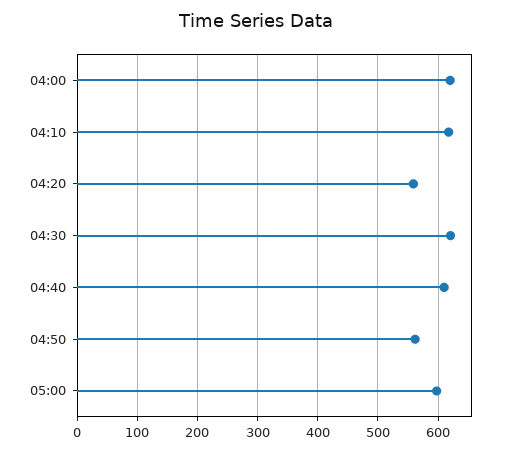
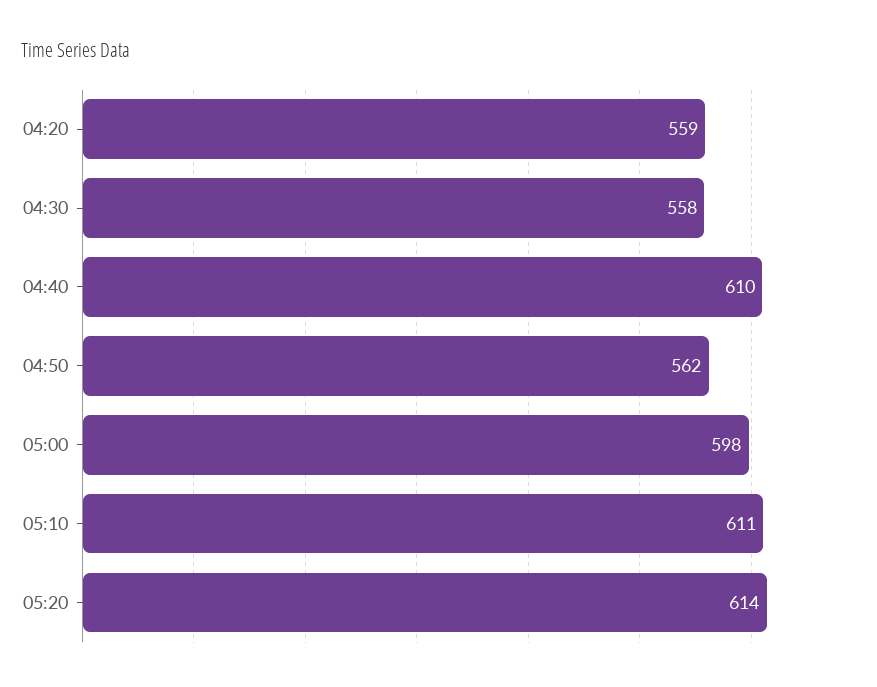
04:00: 620 -> none
04:10: 620 -> none
04:30: 620 -> 558
05:10: none -> 611
05:20: none -> 614

